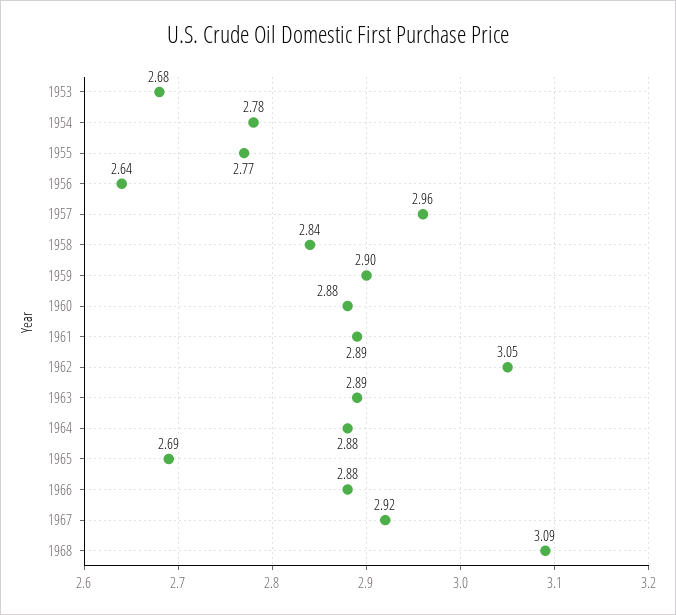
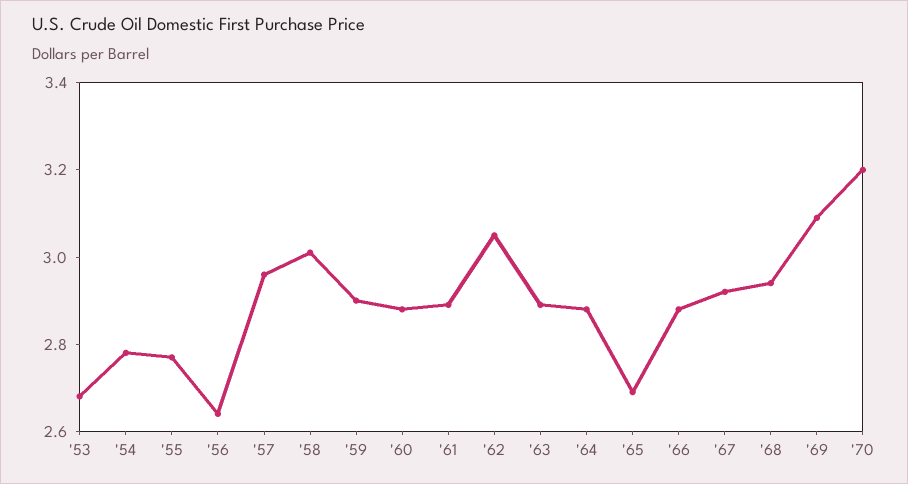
1958: 2.84 -> 3
1968: 3.09 -> 2.95
'69: none -> 3.1
'70: none -> 3.2

